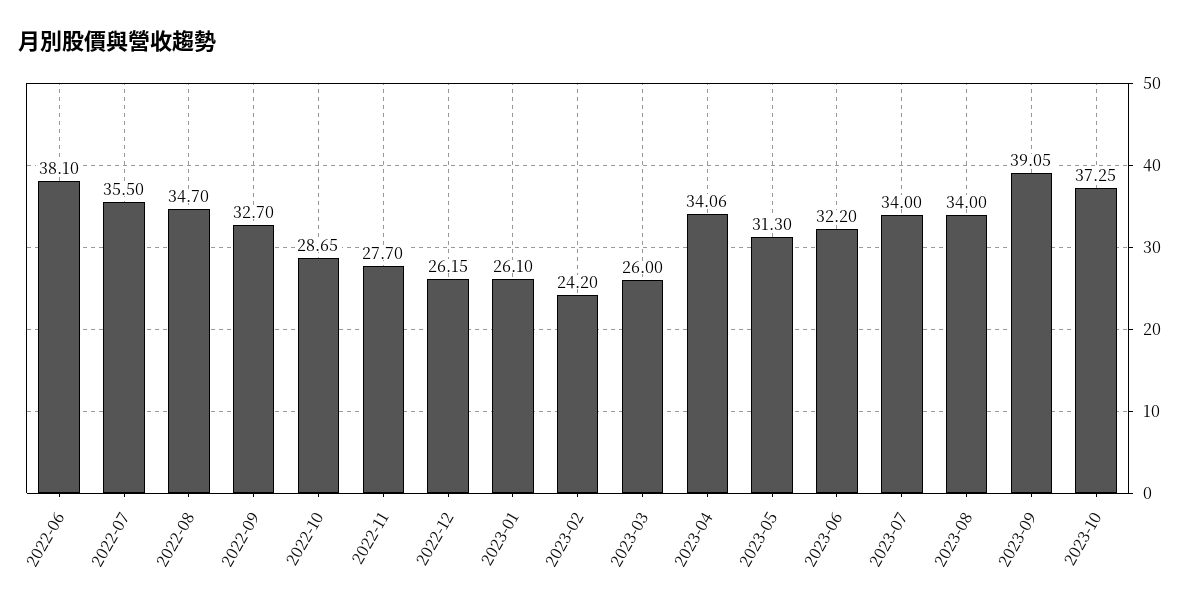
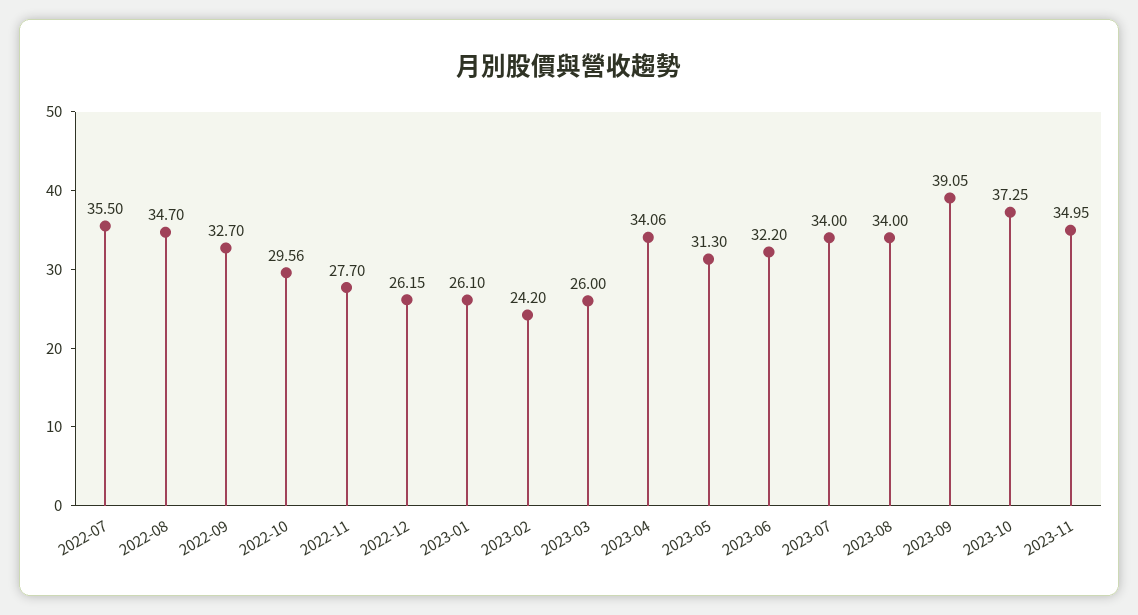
2022-06: 38.1 -> none
2022-10: 28.65 -> 29.56
2023-11: none -> 34.95

